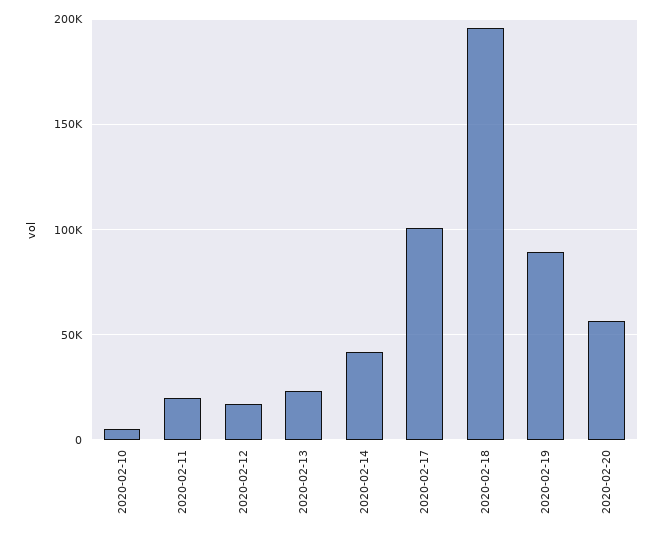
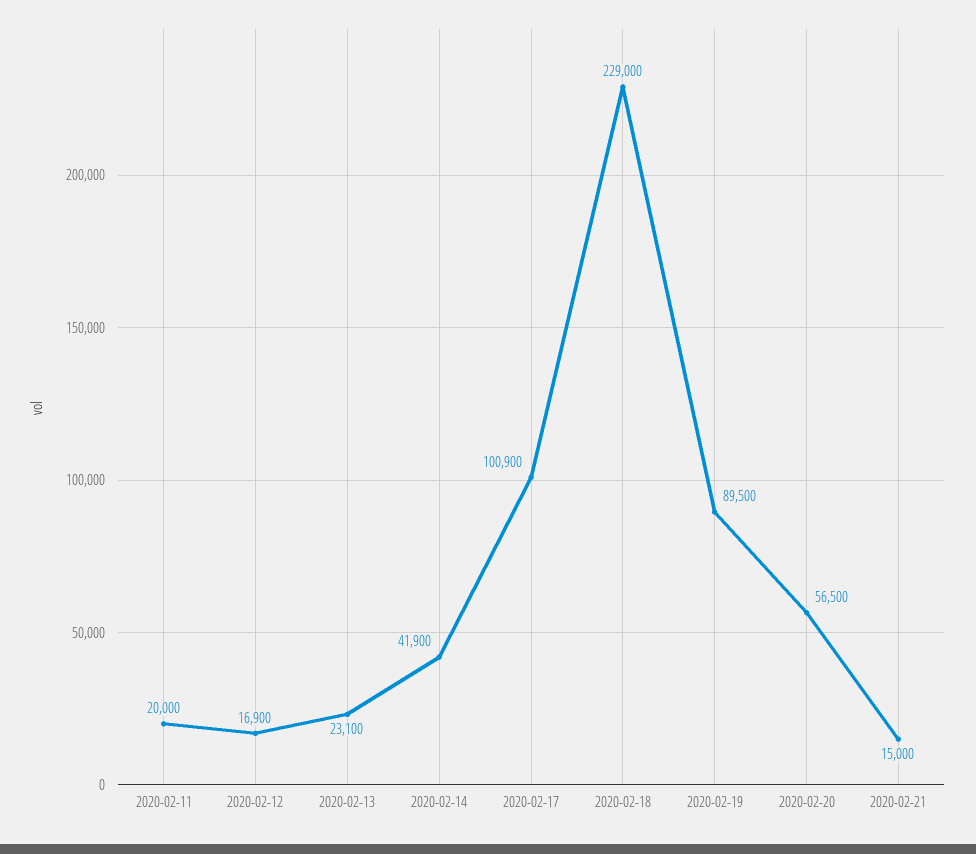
2020-02-10: 5000 -> none
2020-02-18: 195000 -> 229000
2020-02-21: none -> 15000

